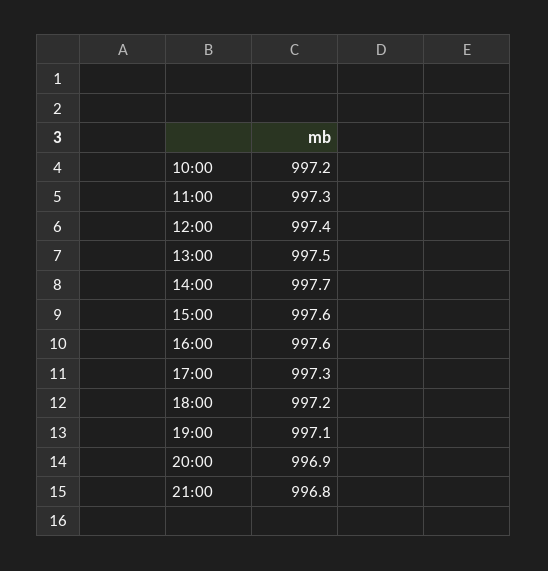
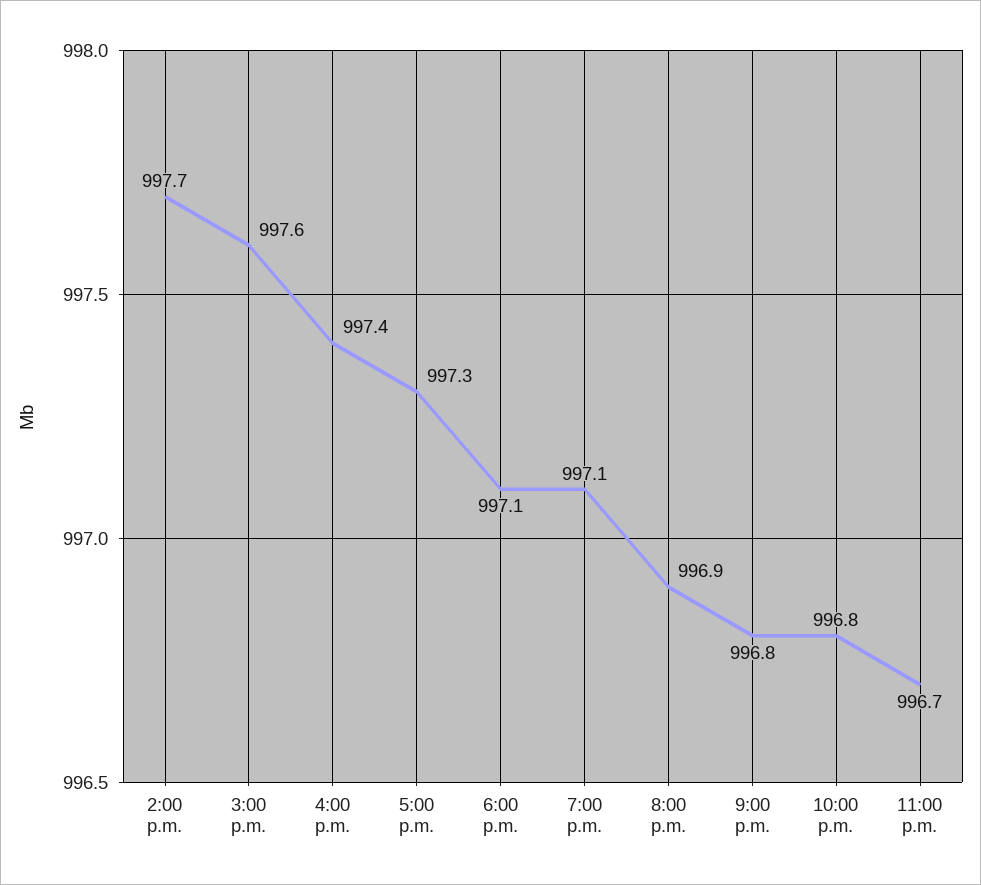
10:00: 997.2 -> none
11:00: 997.3 -> none
12:00: 997.4 -> none
13:00: 997.5 -> none
16:00: 997.6 -> 997.4
18:00: 997.2 -> 997.1
10:00 p.m.: none -> 996.8
11:00 p.m.: none -> 996.7

